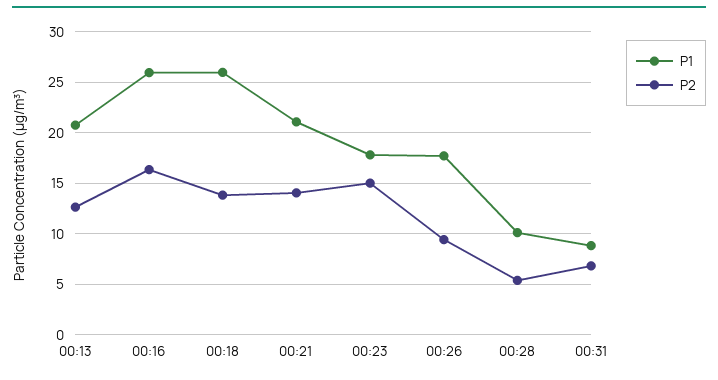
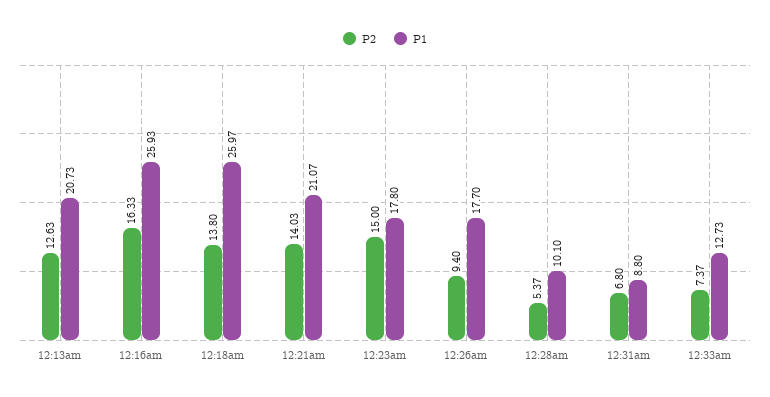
P2, 12:33am: none -> 7.37
P1, 12:33am: none -> 12.73

